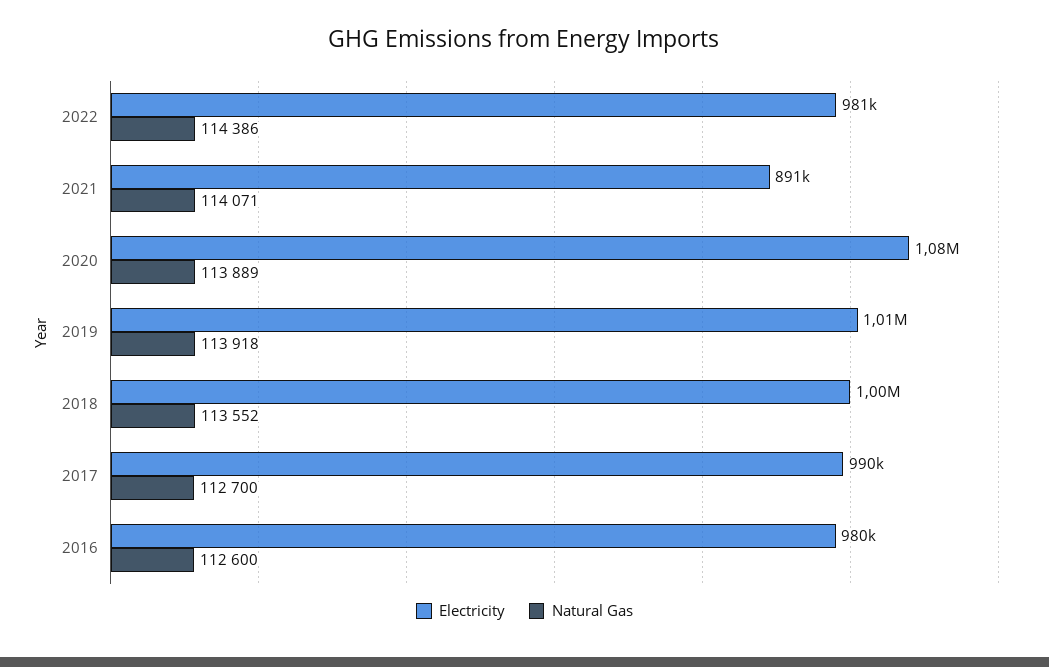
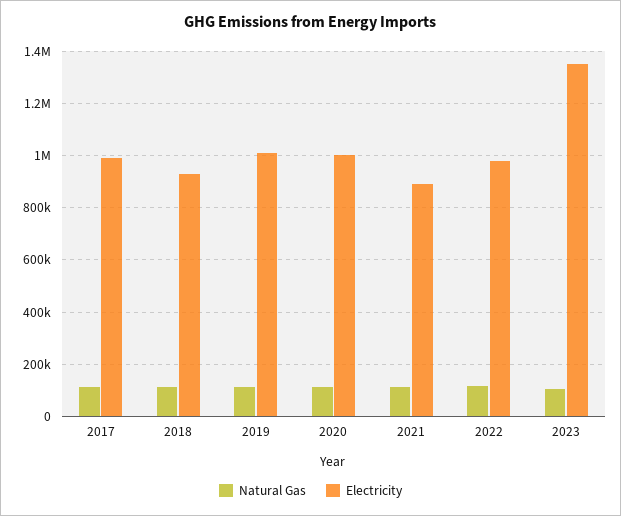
Electricity, 2020: 1080000 -> 1000000
Electricity, 2018: 1000000 -> 925000
Electricity, 2016: 980000 -> none
Natural Gas, 2016: 112600 -> none
Natural Gas, 2023: none -> 100000
Electricity, 2023: none -> 1350000

